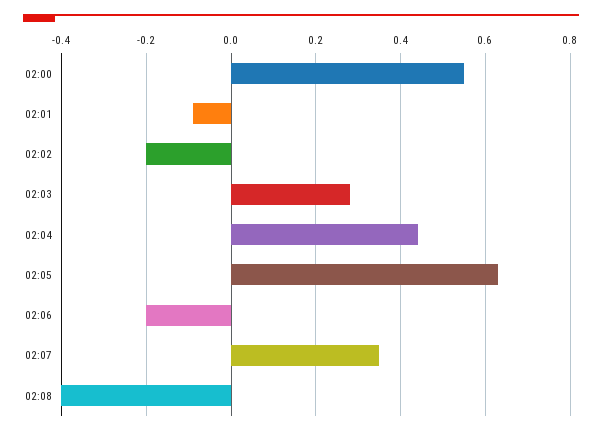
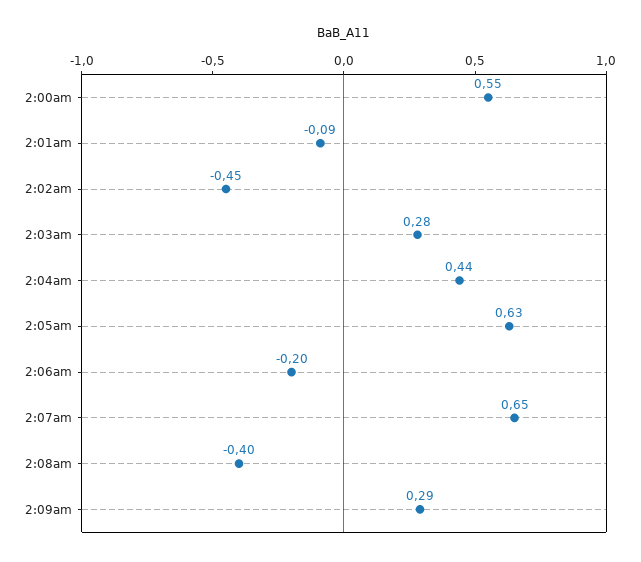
02:02: -0.2 -> -0.45
02:07: 0.35 -> 0.65
2:09am: none -> 0.29

